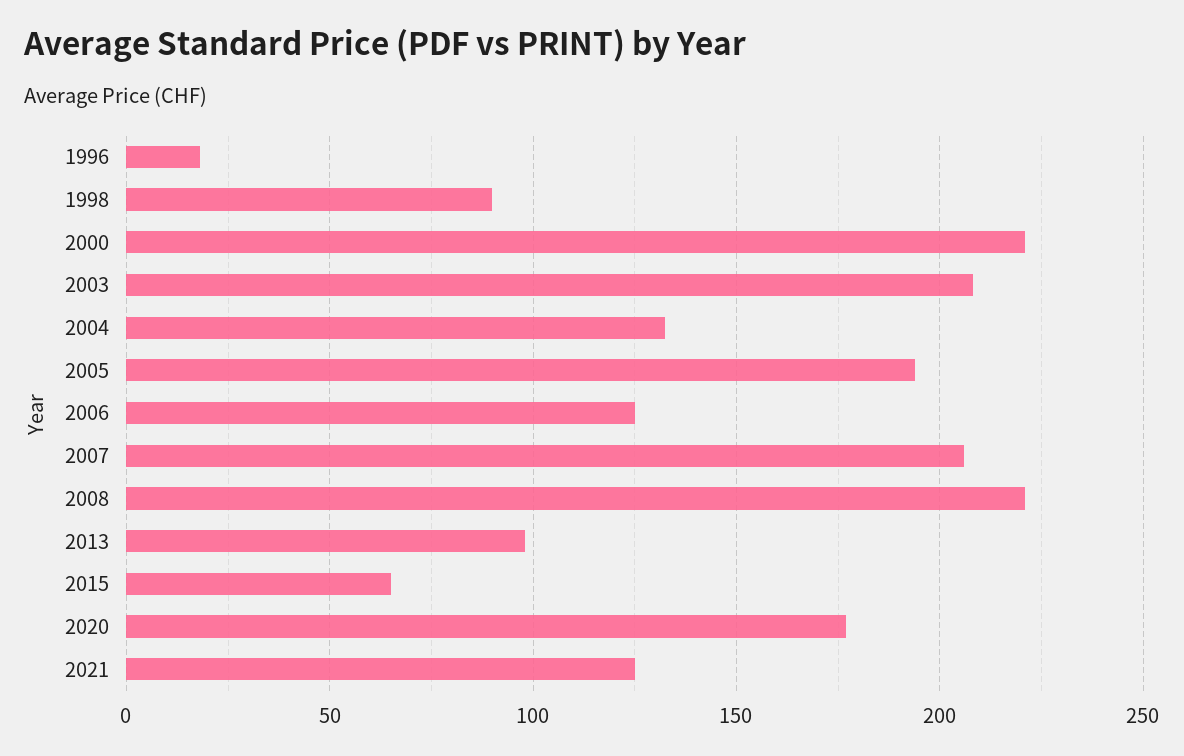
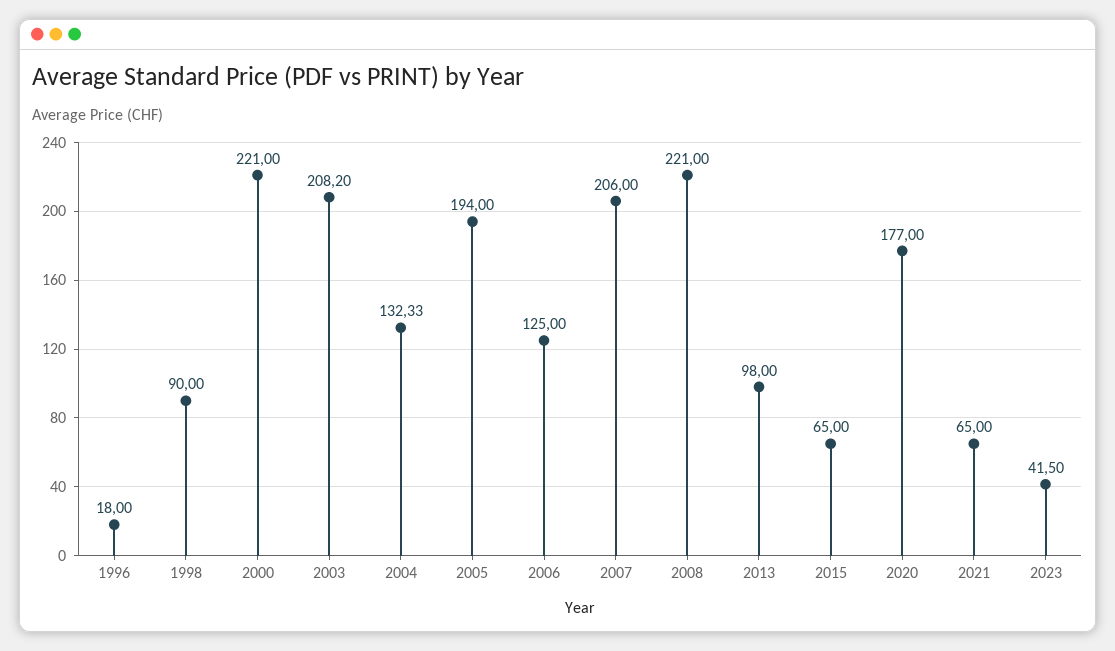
2021: 125 -> 65
2023: none -> 41.5

